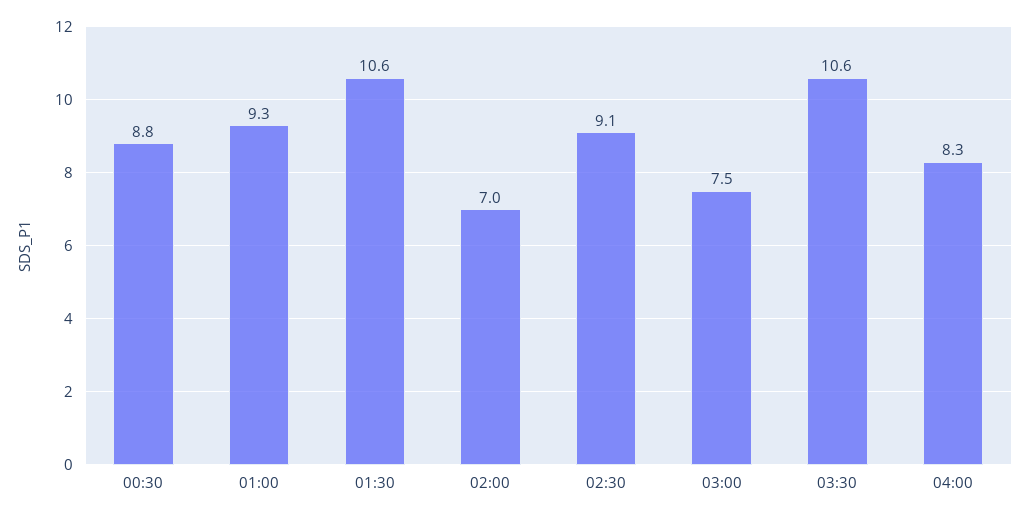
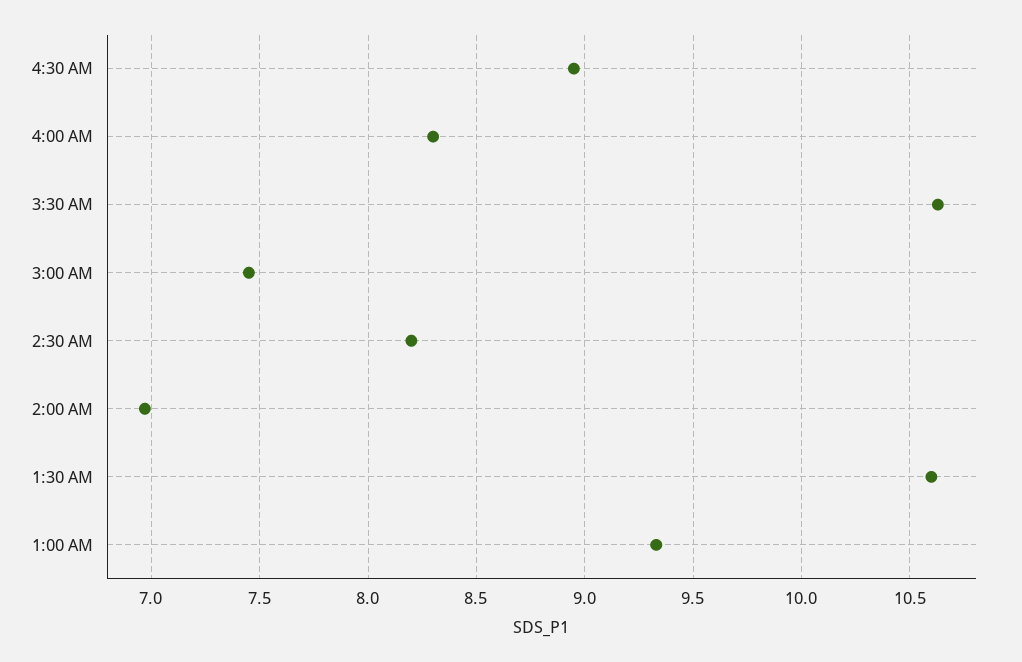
00:30: 8.8 -> none
02:30: 9.1 -> 8.2
4:30 AM: none -> 8.95

